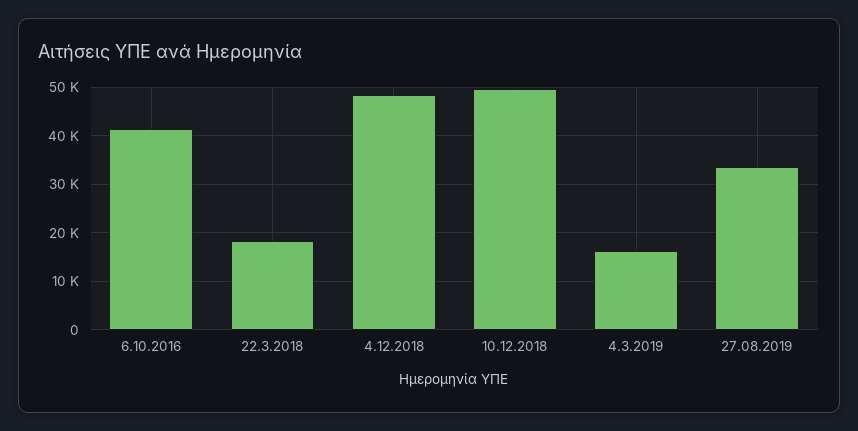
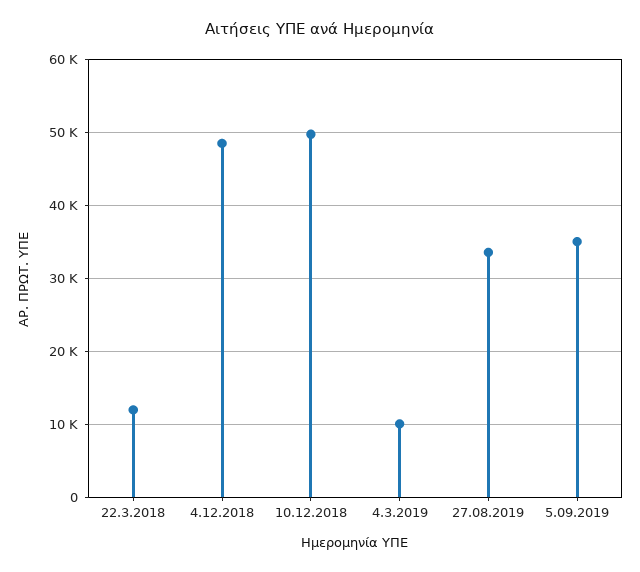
6.10.2016: 42000 -> none
22.3.2018: 18000 -> 12000
4.3.2019: 16000 -> 10000
5.09.2019: none -> 35000

